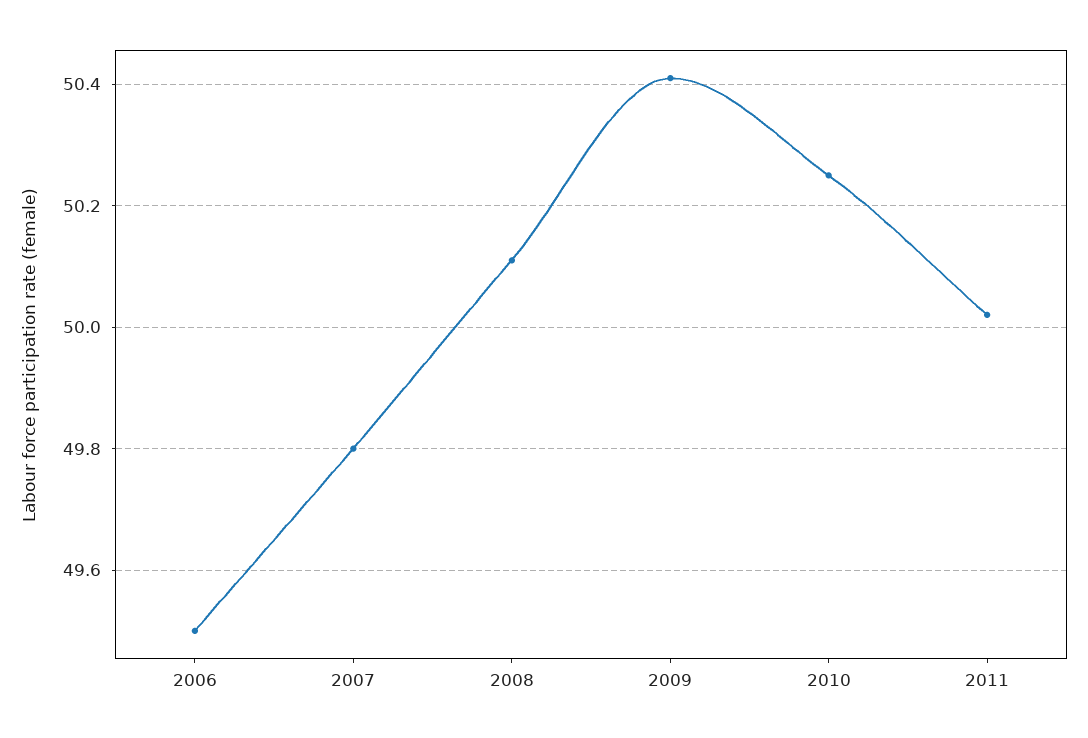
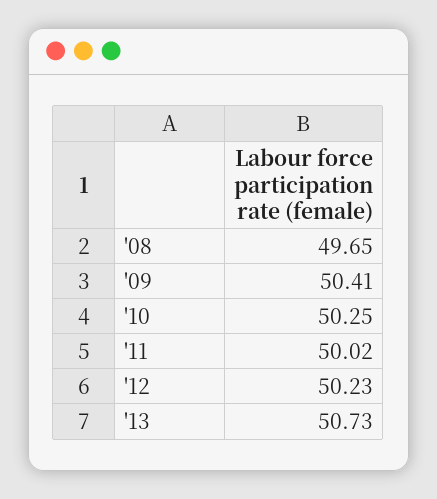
2006: 49.5 -> none
2007: 49.8 -> none
2008: 50.1 -> 49.65
'12: none -> 50.23
'13: none -> 50.73

